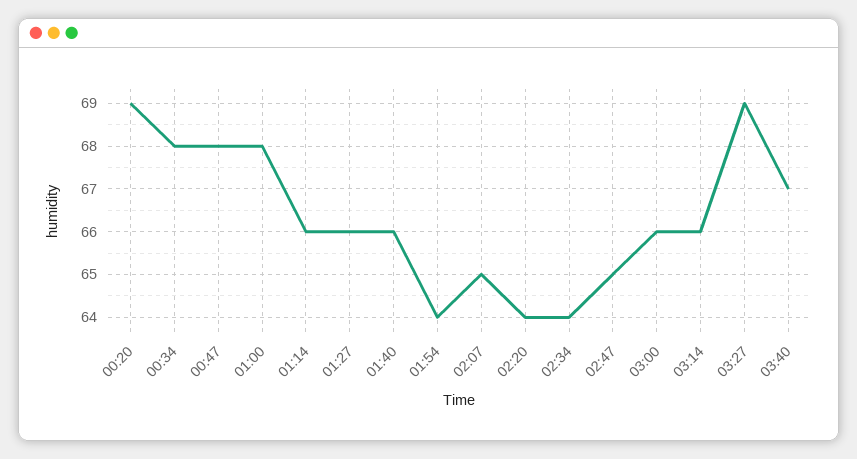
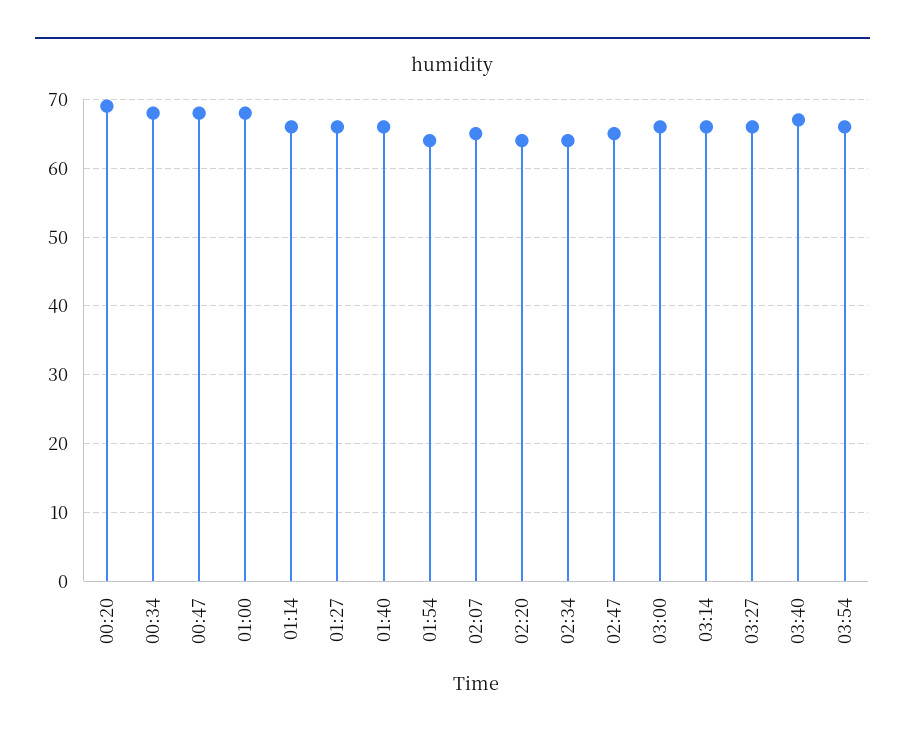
03:27: 69 -> 66
03:54: none -> 66

